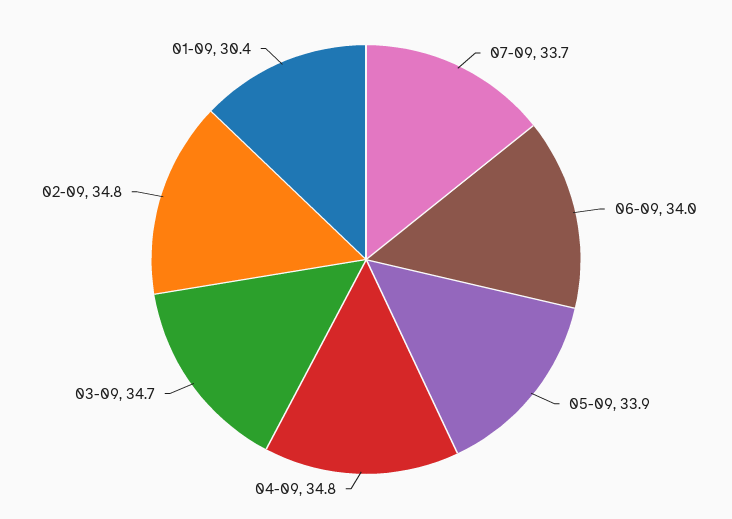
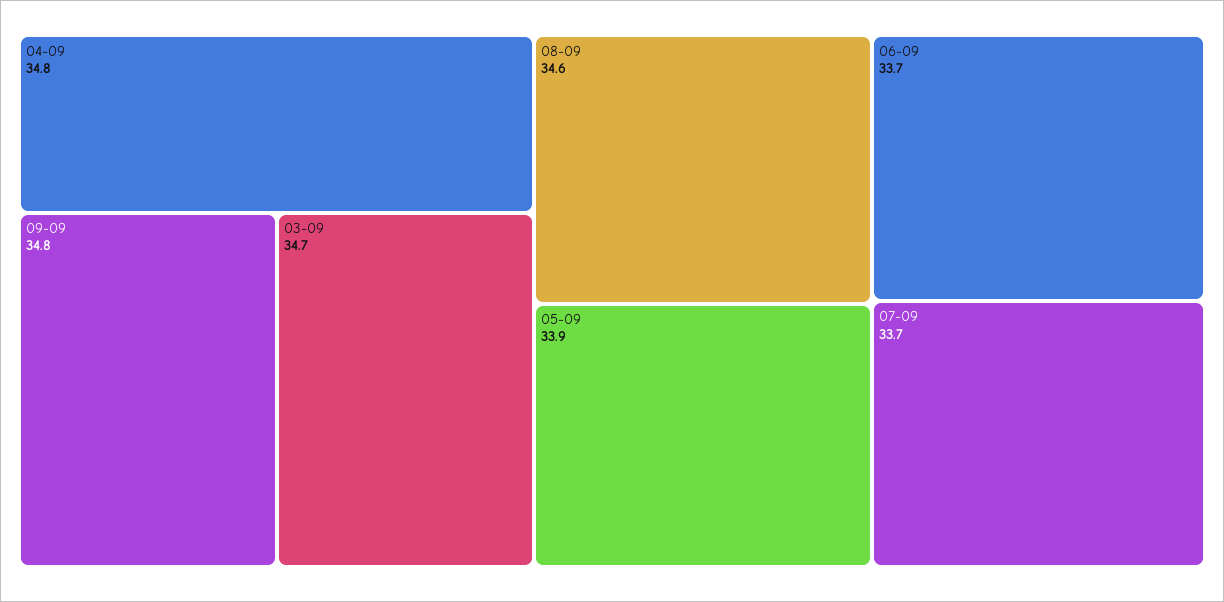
06-09: 34 -> 33.7
02-09: 34.8 -> none
01-09: 30.4 -> none
09-09: none -> 34.8
08-09: none -> 34.6

